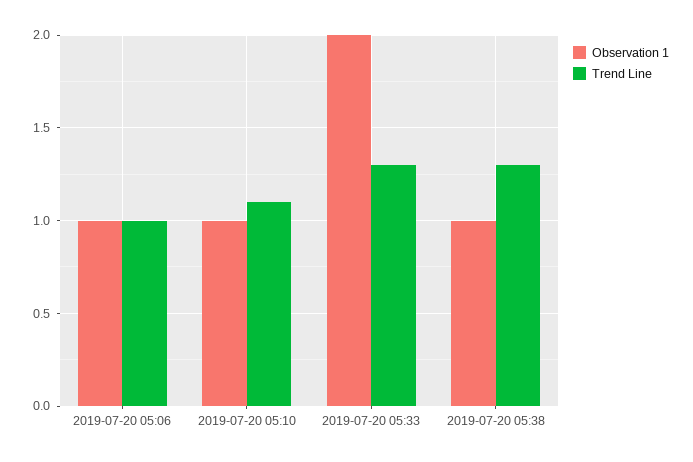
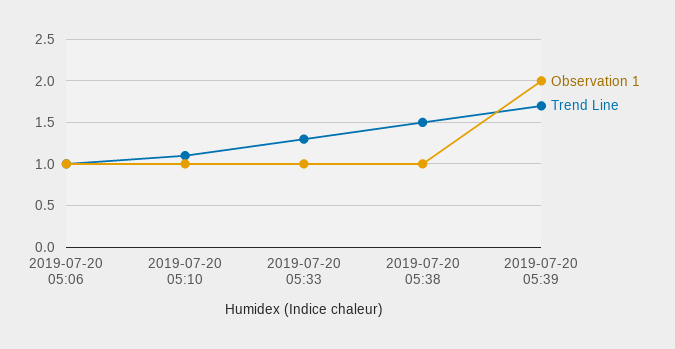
Observation 1, 2019-07-20 05:33: 2 -> 1
Trend Line, 2019-07-20 05:38: 1.3 -> 1.5
Observation 1, 2019-07-20 05:39: none -> 2
Trend Line, 2019-07-20 05:39: none -> 1.7

